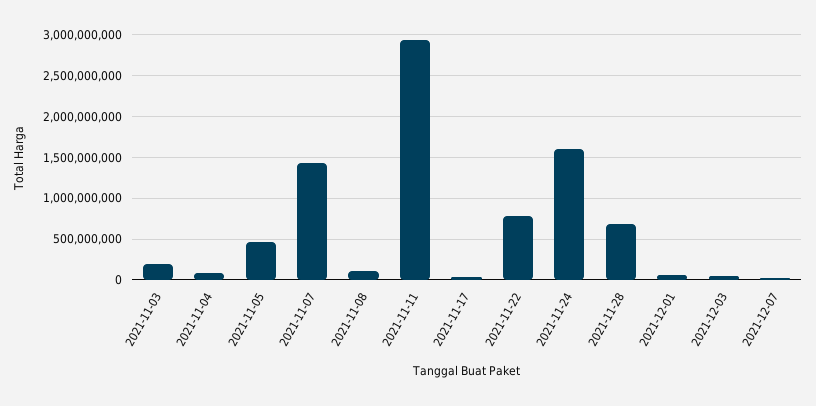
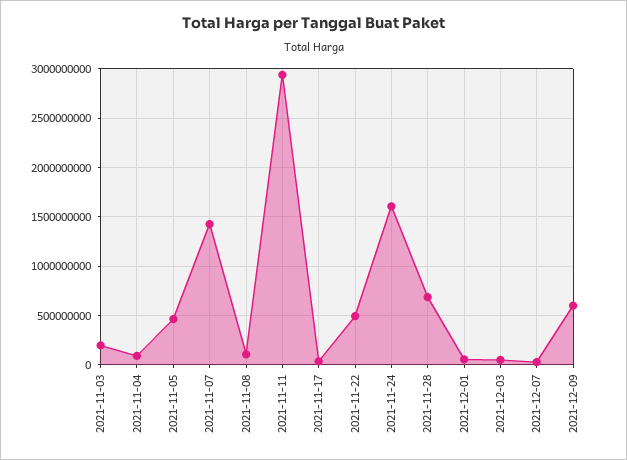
2021-11-22: 800000000 -> 500000000
2021-12-09: none -> 600000000

